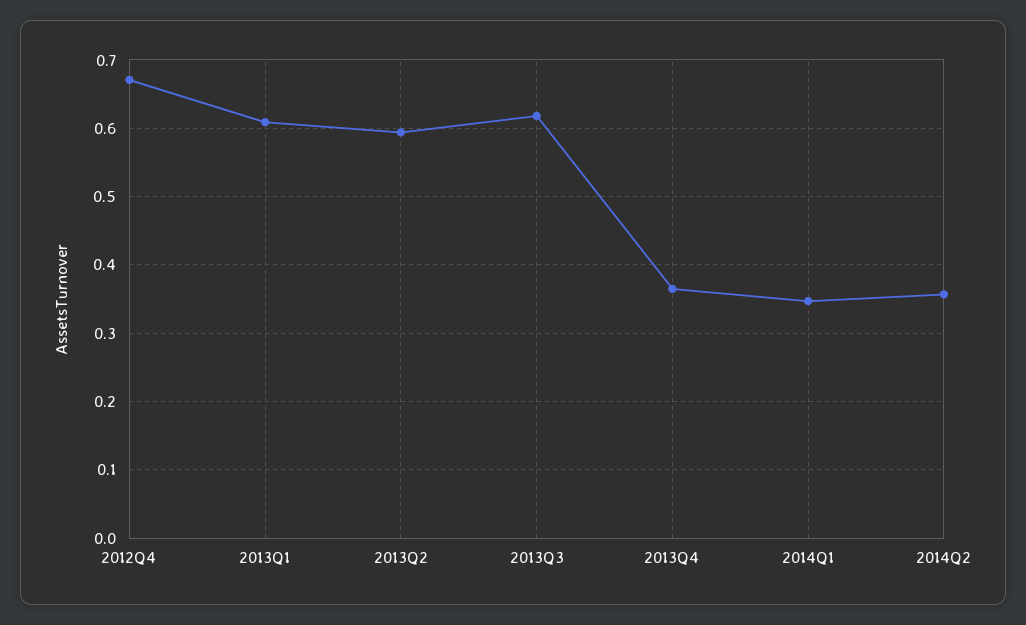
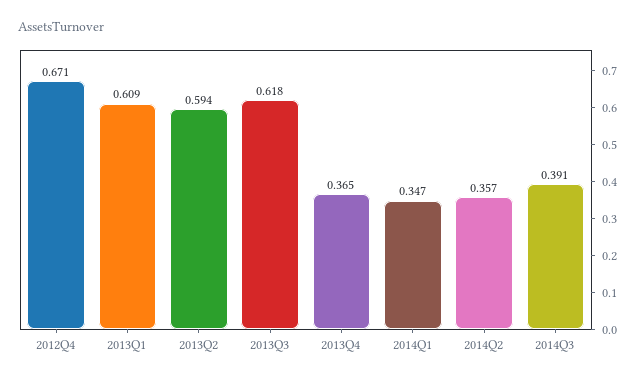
2014Q3: none -> 0.391

